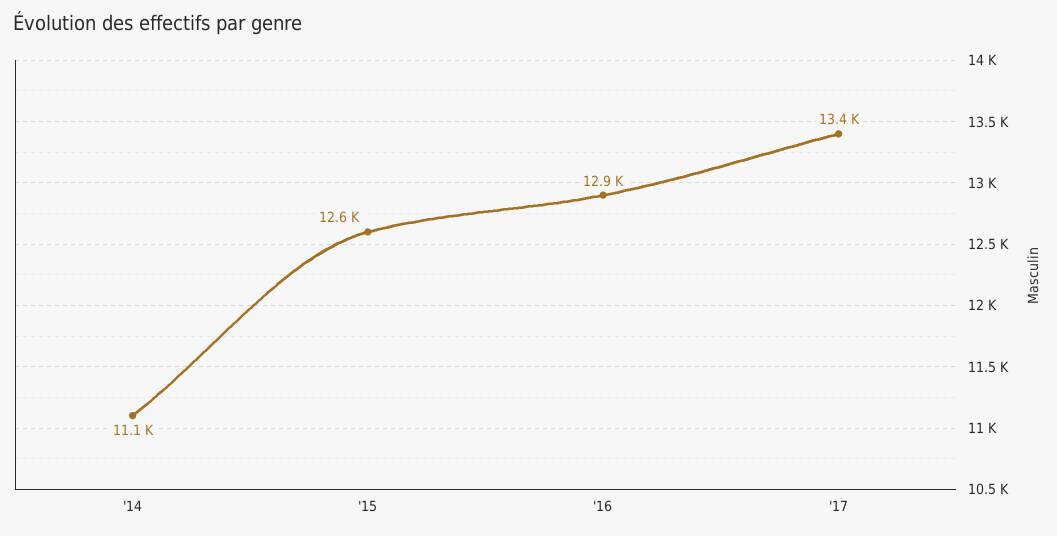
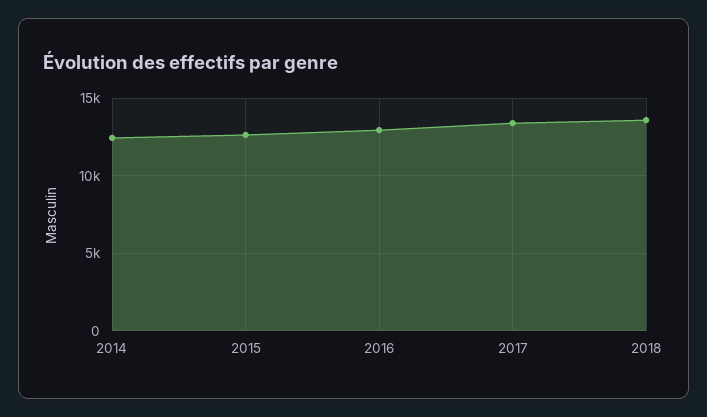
'14: 11100 -> 12500
2018: none -> 13500

